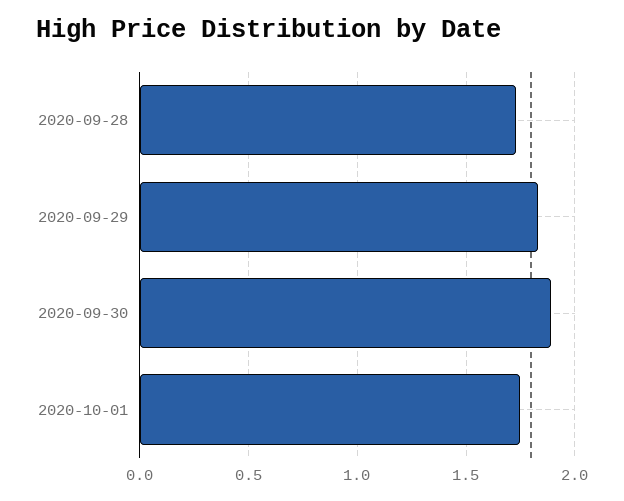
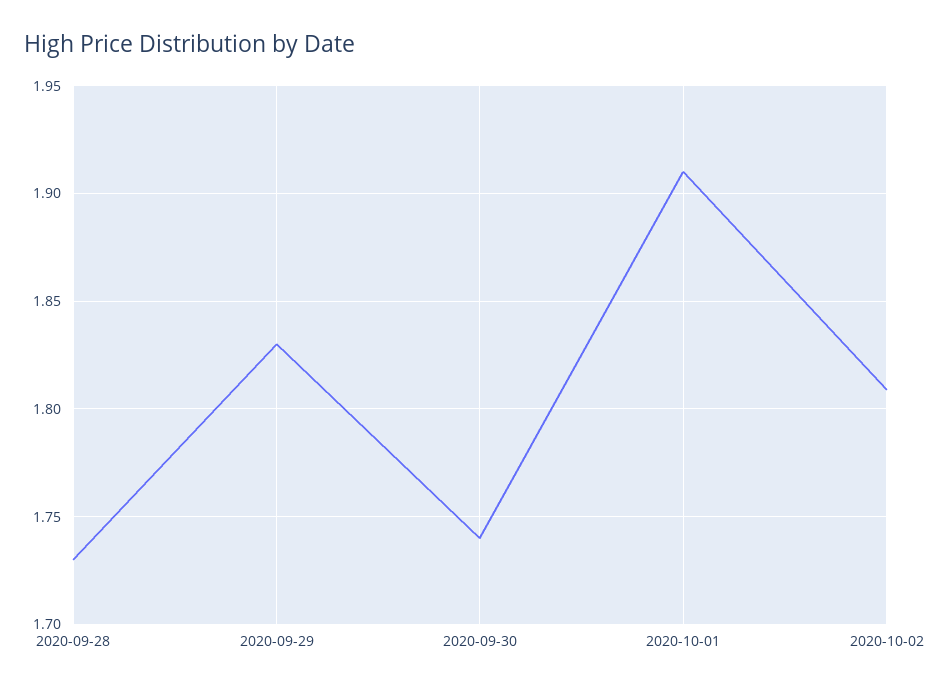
2020-09-30: 1.9 -> 1.74
2020-10-01: 1.75 -> 1.91
2020-10-02: none -> 1.81

